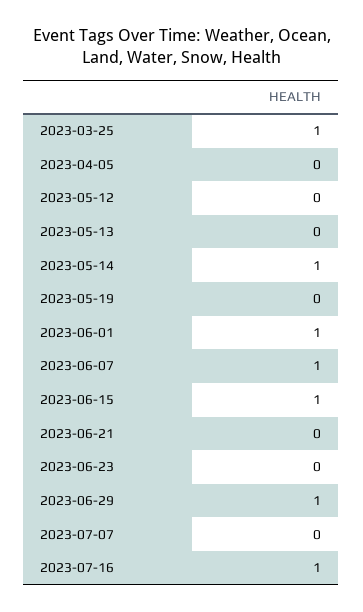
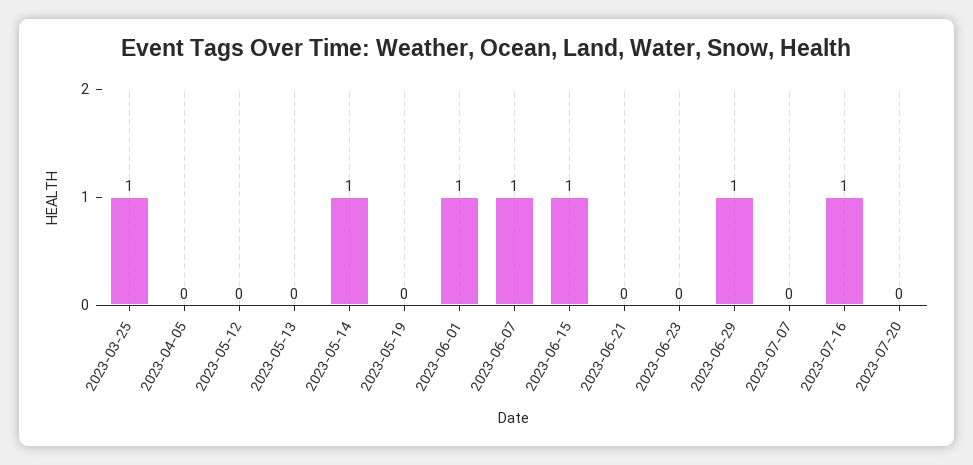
2023-07-20: none -> 0

